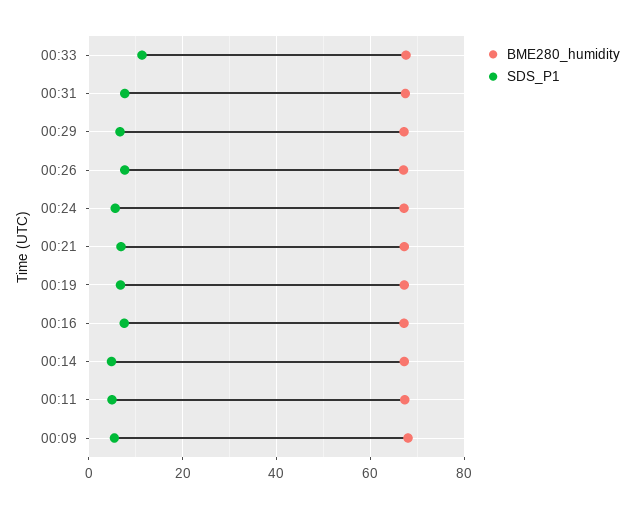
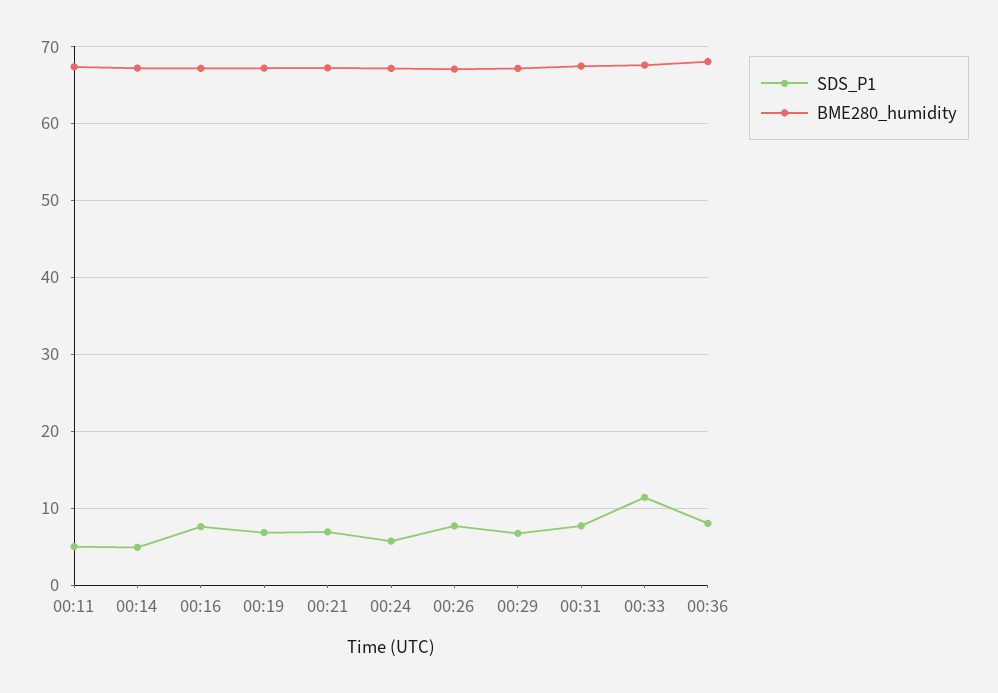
BME280_humidity, 00:09: 68 -> none
SDS_P1, 00:09: 6 -> none
SDS_P1, 00:36: none -> 8
BME280_humidity, 00:36: none -> 68

